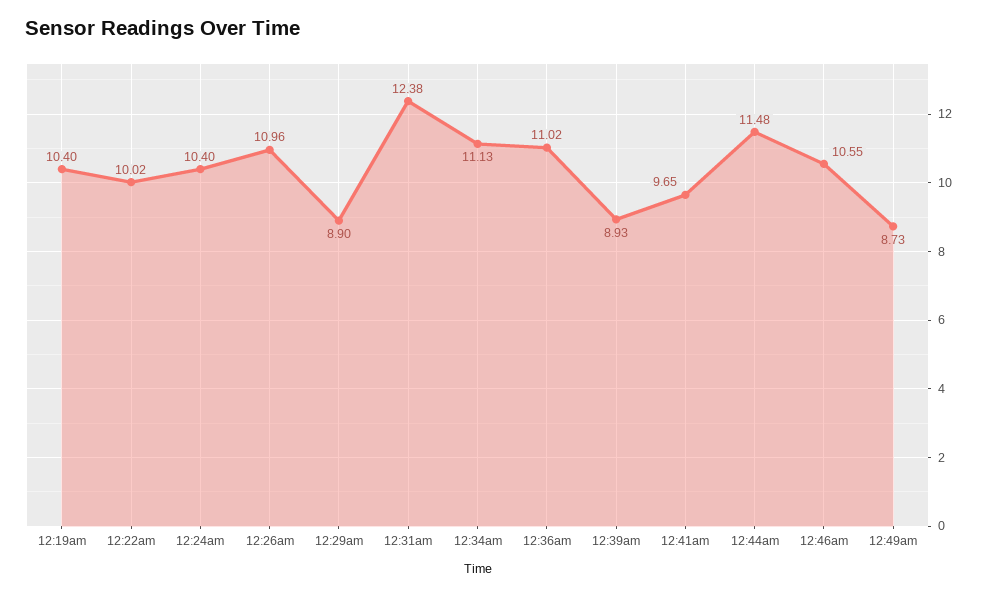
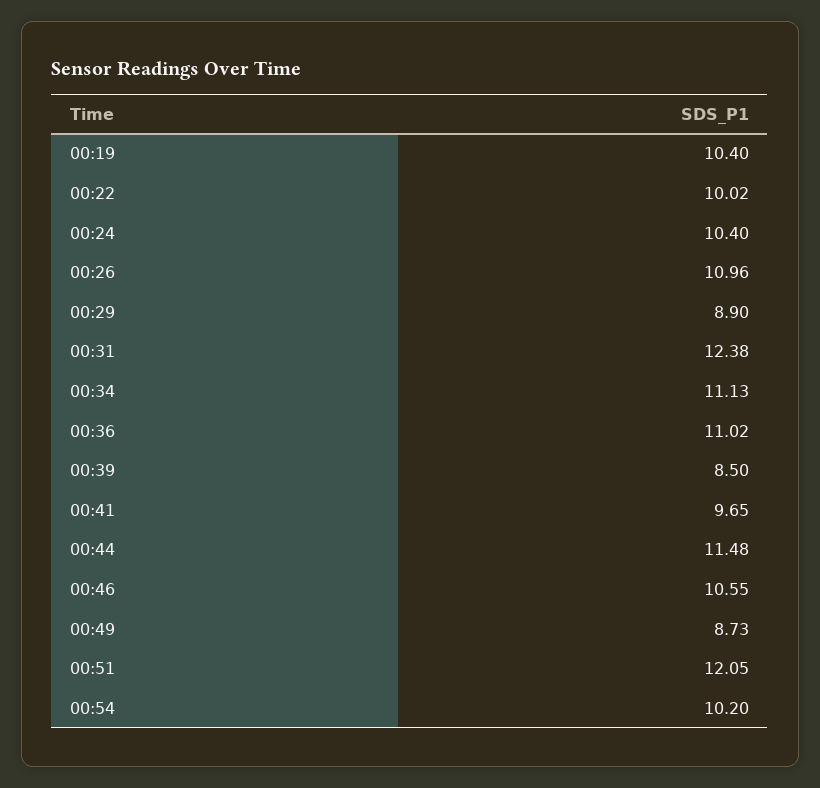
12:39am: 8.93 -> 8.5
00:51: none -> 12.05
00:54: none -> 10.2

